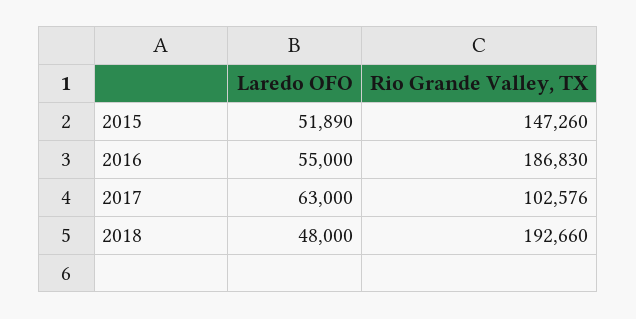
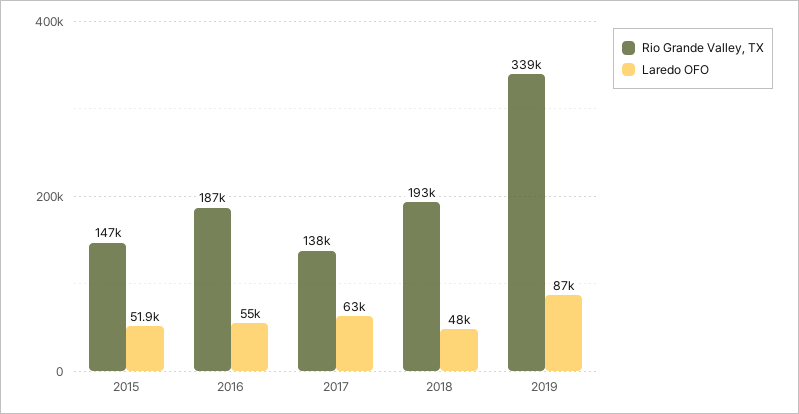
Rio Grande Valley, TX, 2017: 102576 -> 138000
Rio Grande Valley, TX, 2019: none -> 339000
Laredo OFO, 2019: none -> 87000

